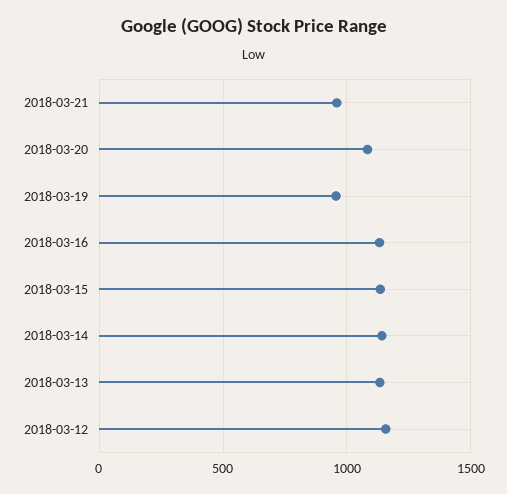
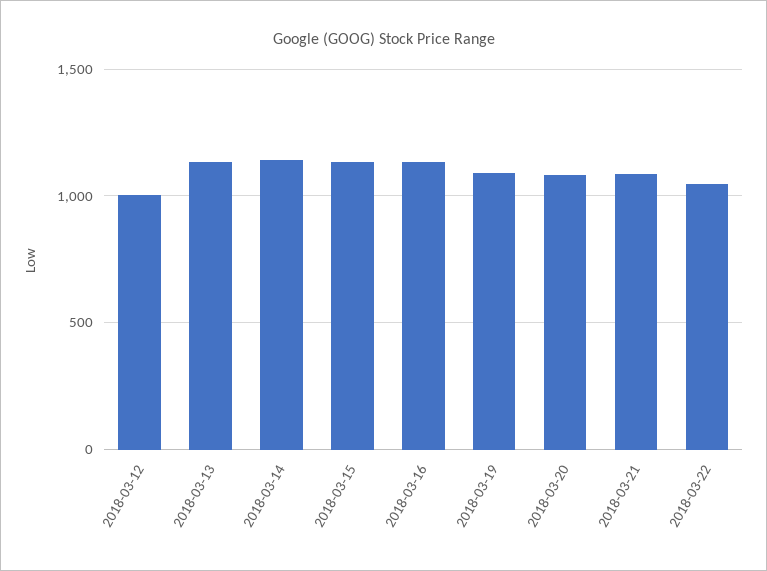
2018-03-21: 950 -> 1100
2018-03-19: 950 -> 1100
2018-03-12: 1150 -> 1000
2018-03-22: none -> 1050

